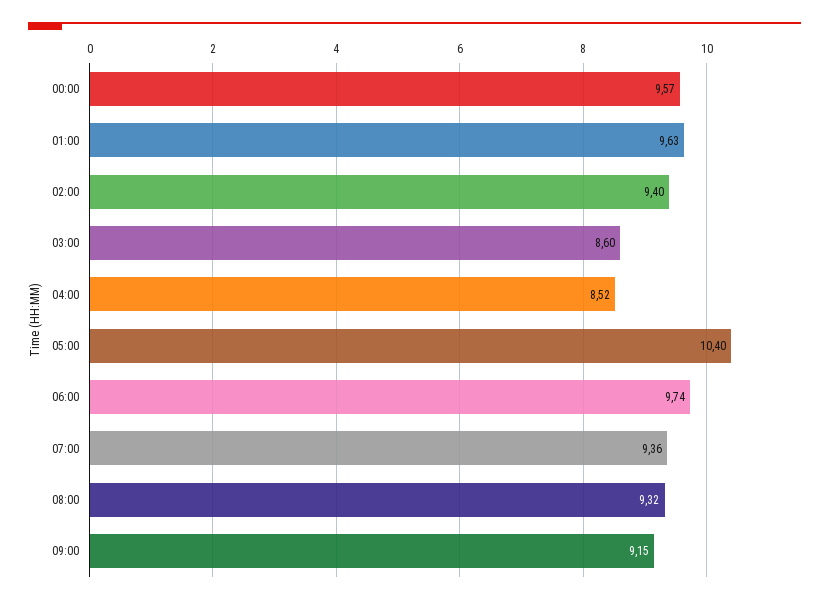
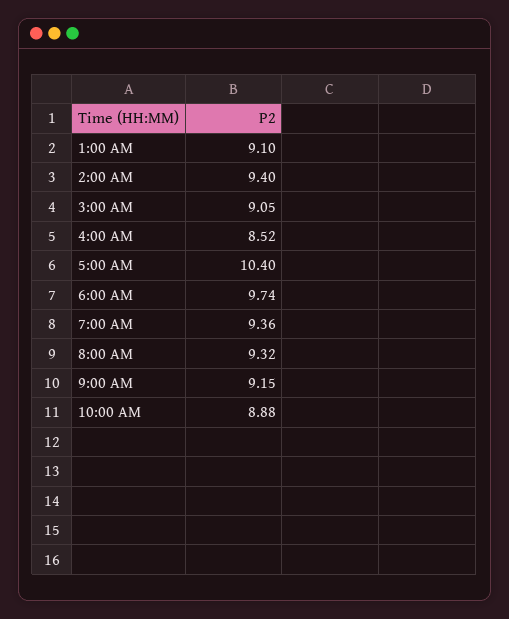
00:00: 9.57 -> none
01:00: 9.63 -> 9.1
03:00: 8.6 -> 9.05
10:00 AM: none -> 8.88

